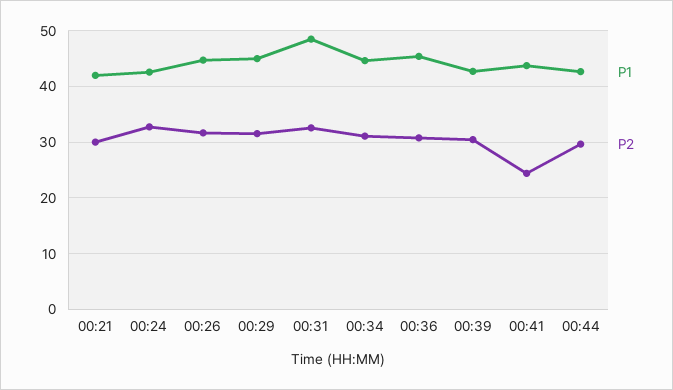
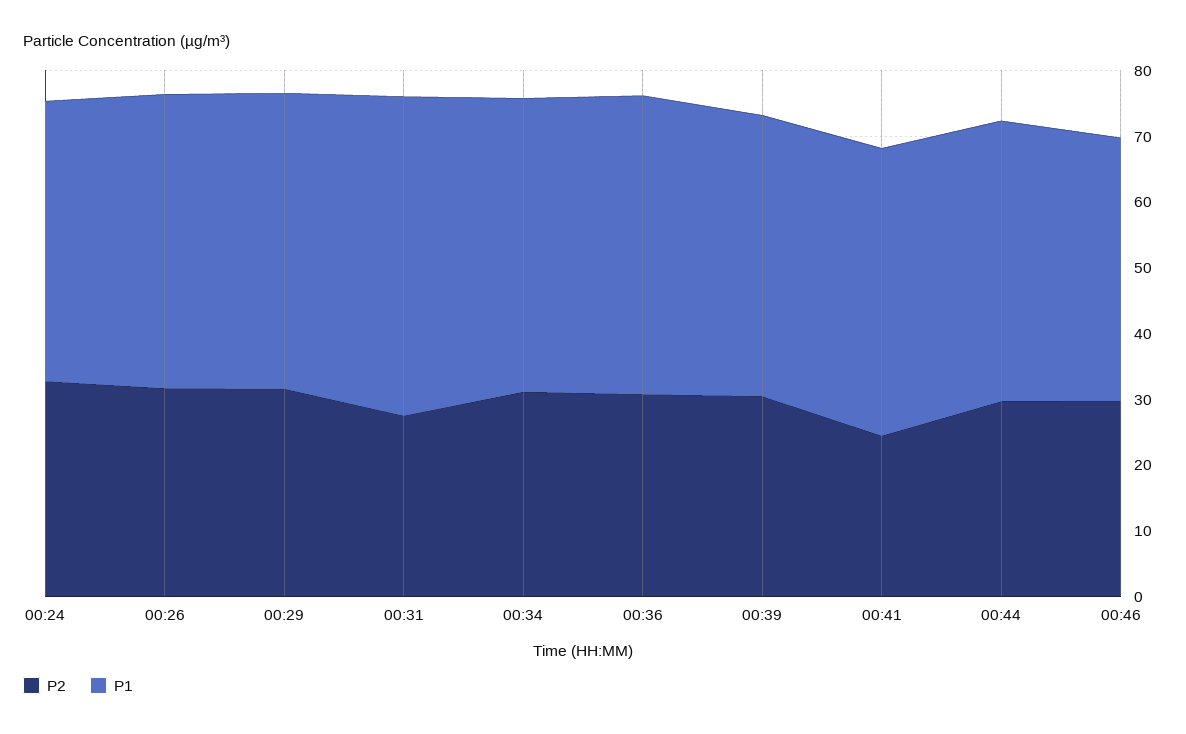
P1, 00:21: 42 -> none
P2, 00:21: 30 -> none
P2, 00:31: 32 -> 28
P2, 00:46: none -> 30
P1, 00:46: none -> 40

